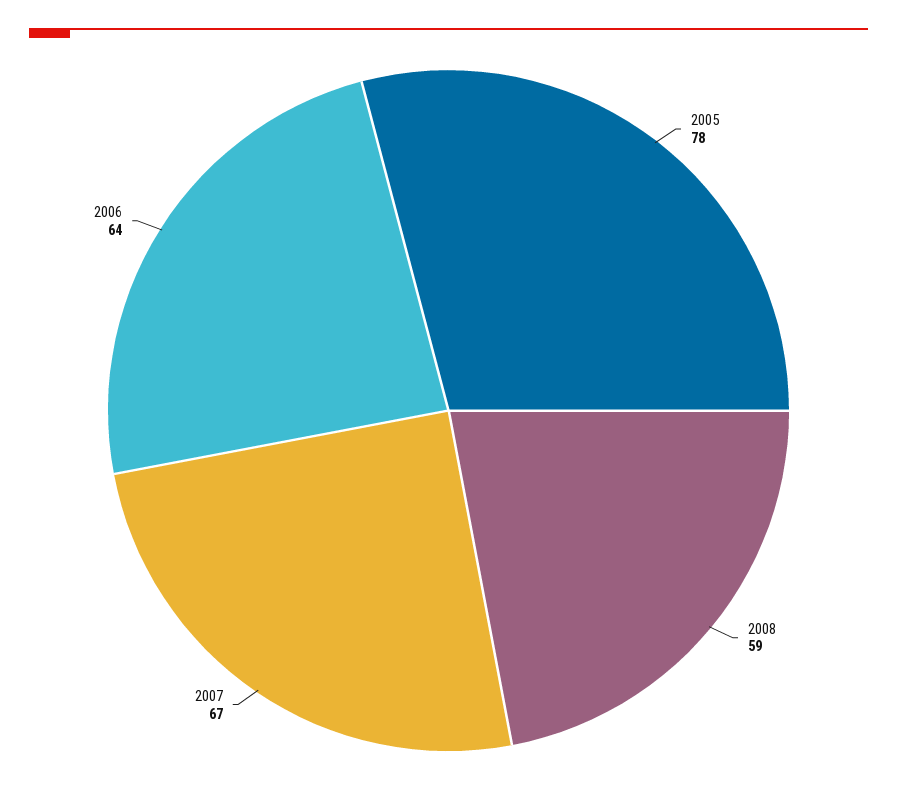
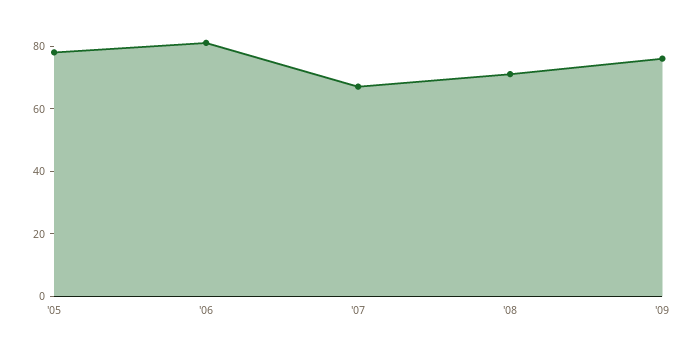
2008: 59 -> 70
2006: 64 -> 80
'09: none -> 75

